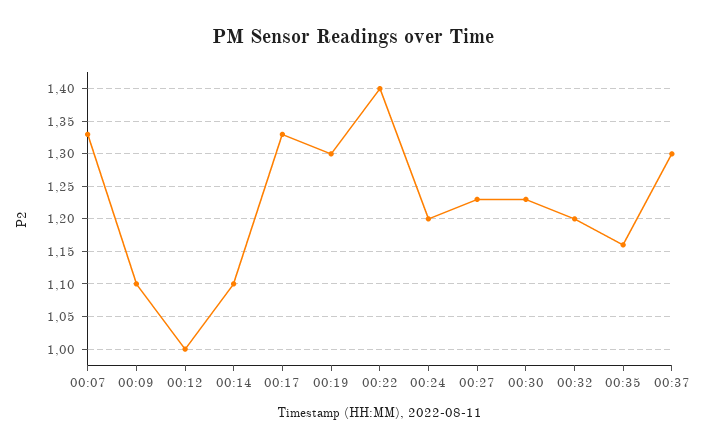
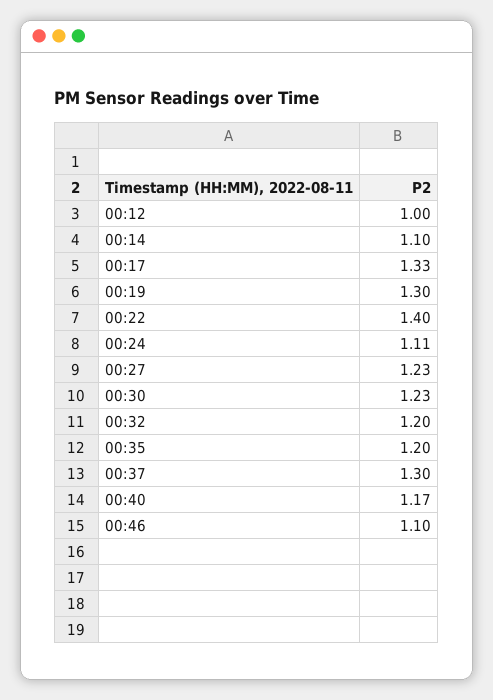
00:07: 1.33 -> none
00:09: 1.1 -> none
00:24: 1.2 -> 1.11
00:35: 1.16 -> 1.2
00:40: none -> 1.17
00:46: none -> 1.1

